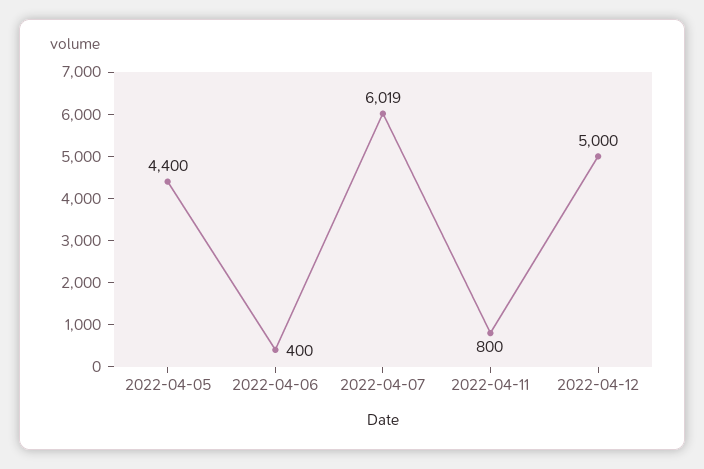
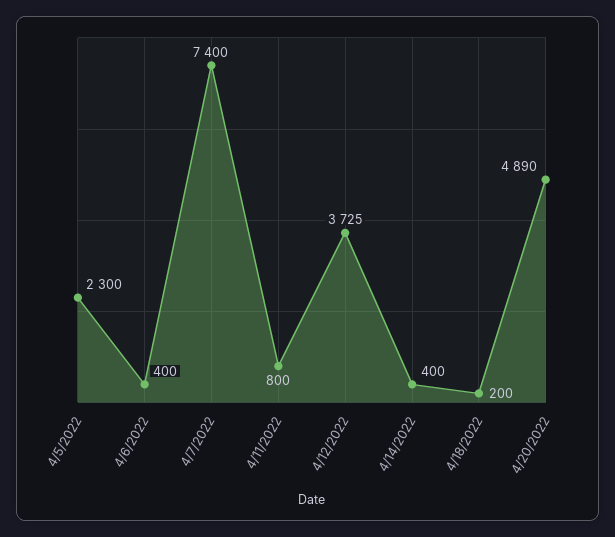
2022-04-05: 4400 -> 2300
2022-04-07: 6019 -> 7400
2022-04-12: 5000 -> 3725
4/14/2022: none -> 400
4/18/2022: none -> 200
4/20/2022: none -> 4890

